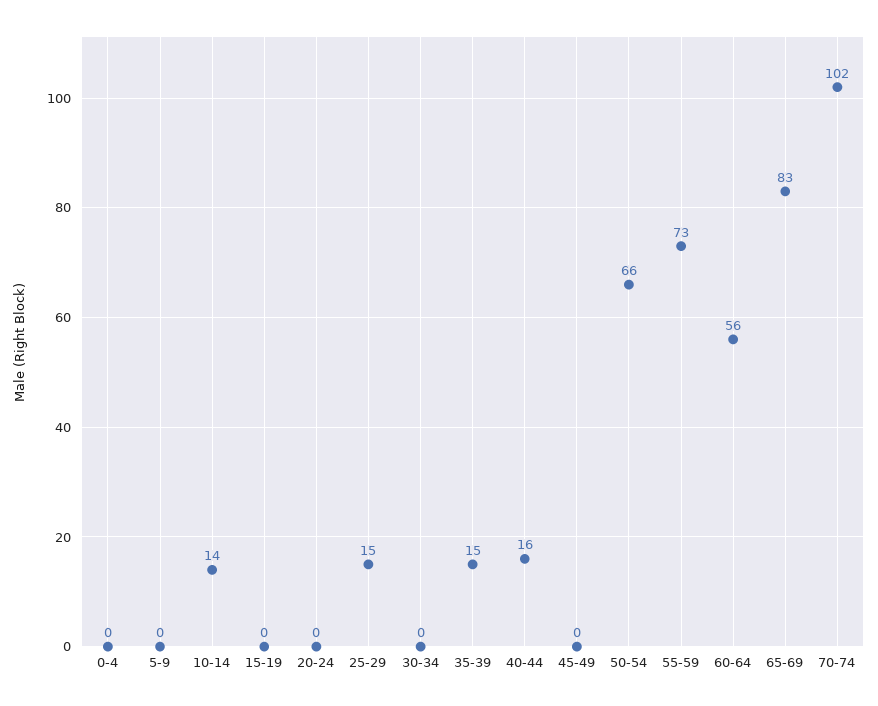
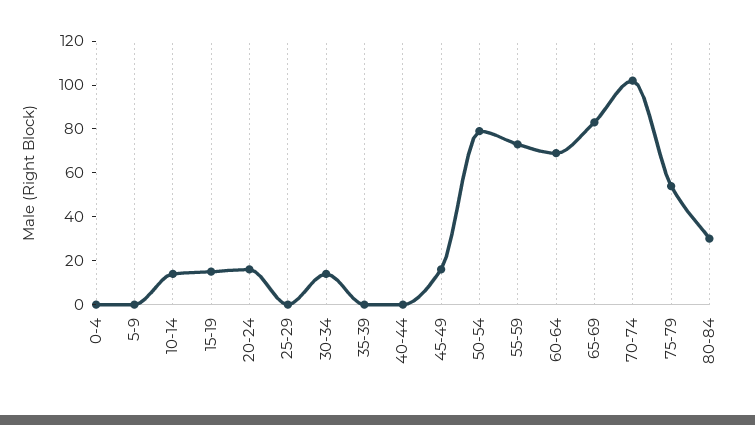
15-19: 0 -> 15
20-24: 0 -> 15
25-29: 15 -> 0
30-34: 0 -> 15
35-39: 15 -> 0
40-44: 16 -> 0
45-49: 0 -> 15
50-54: 66 -> 80
60-64: 56 -> 70
75-79: none -> 55
80-84: none -> 30

